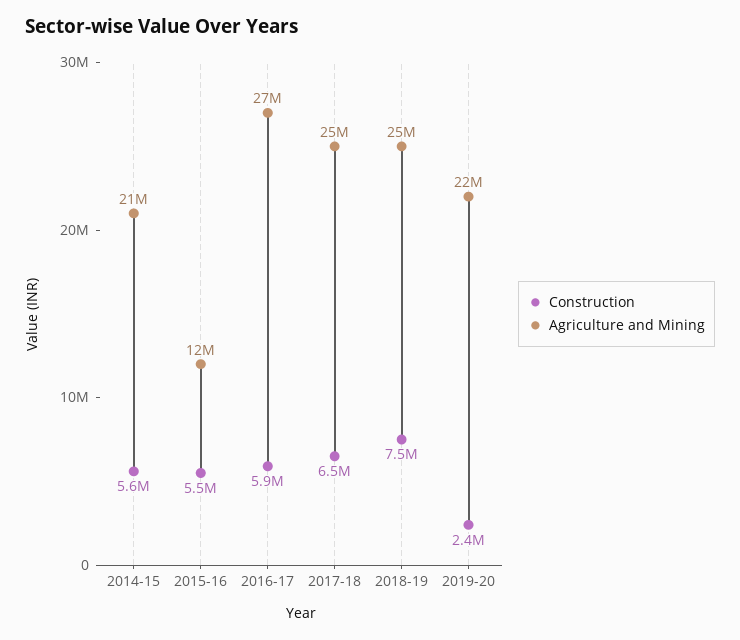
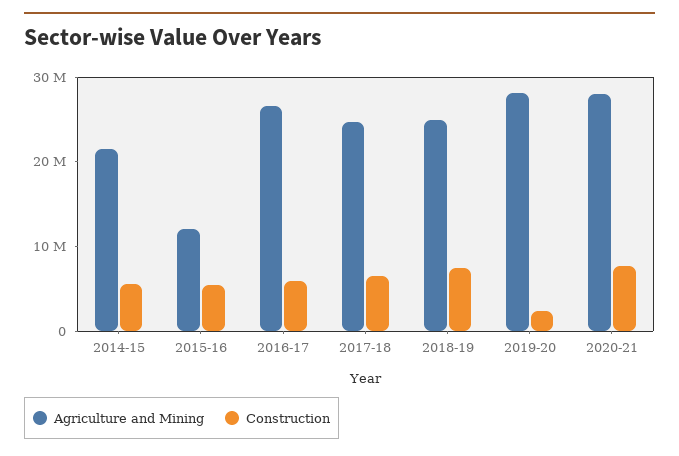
Agriculture and Mining, 2019-20: 22000000 -> 28000000
Agriculture and Mining, 2020-21: none -> 28000000
Construction, 2020-21: none -> 8000000

